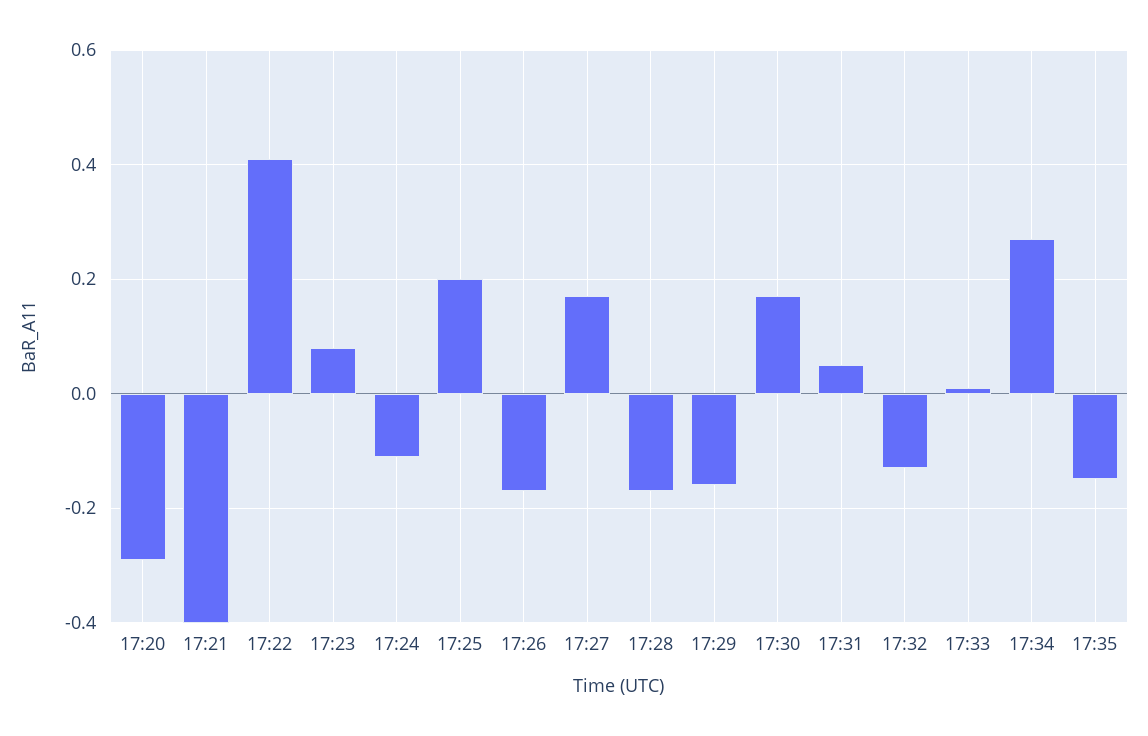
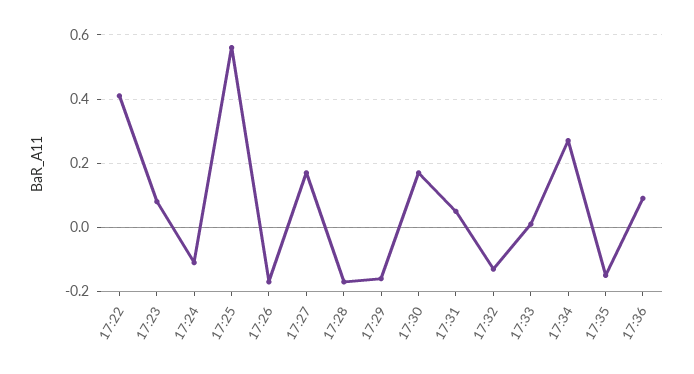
17:20: -0.3 -> none
17:21: -0.4 -> none
17:25: 0.2 -> 0.55
17:36: none -> 0.1

